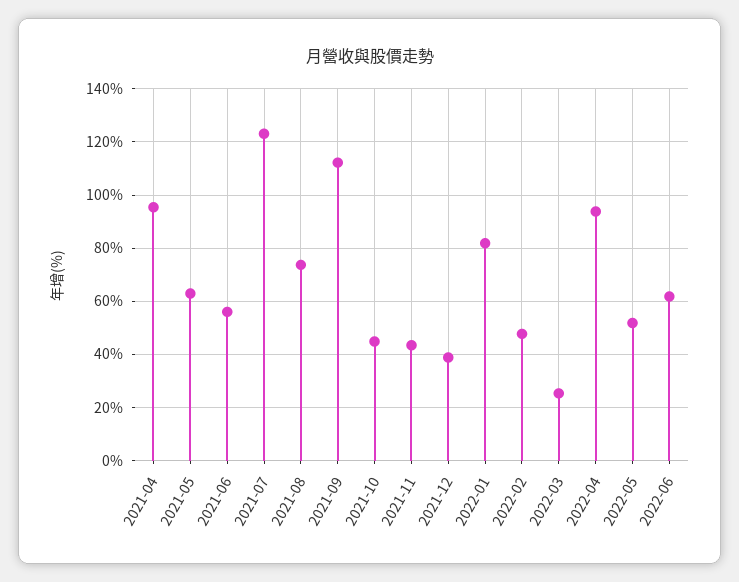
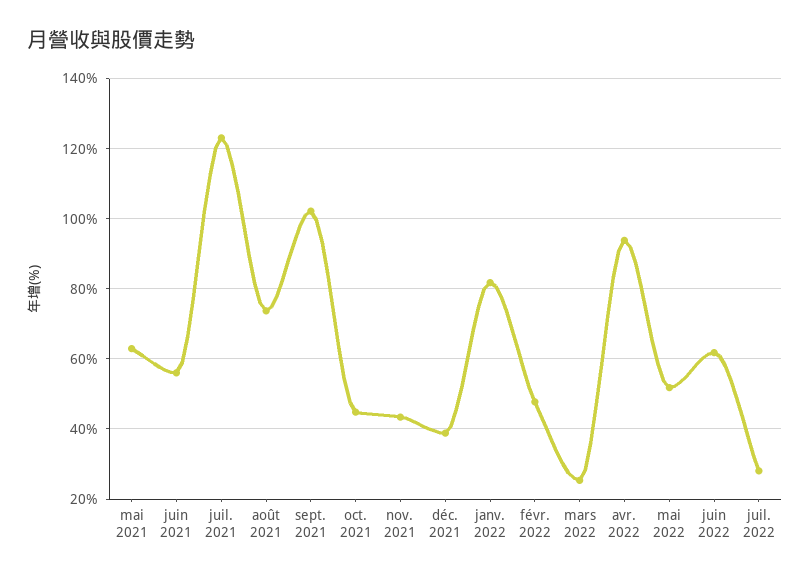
2021-04: 95 -> none
2021-09: 112.5 -> 102
juil. 2022: none -> 28

